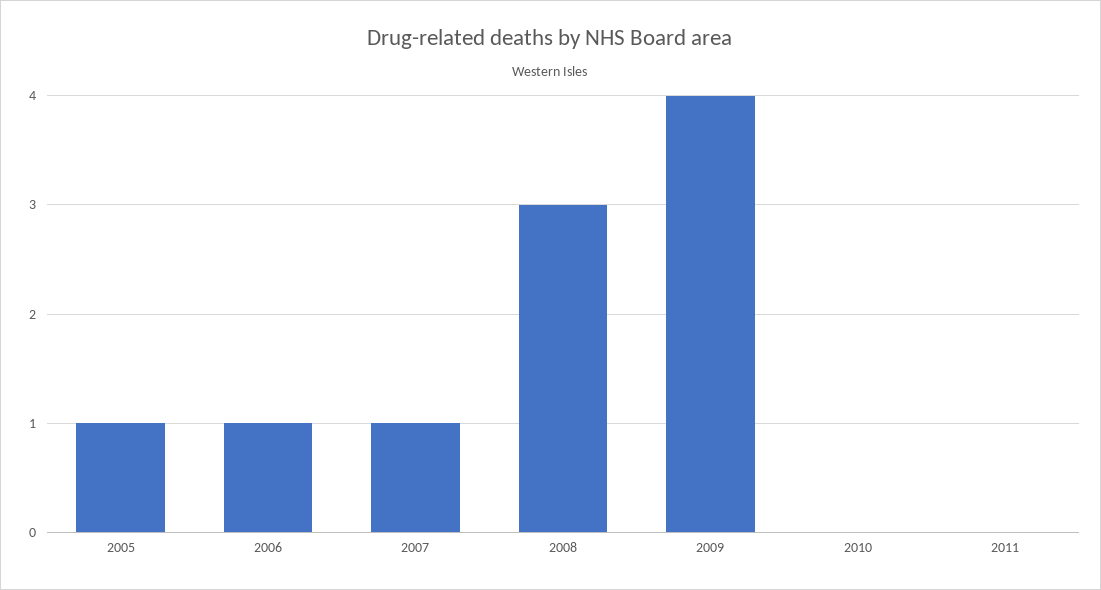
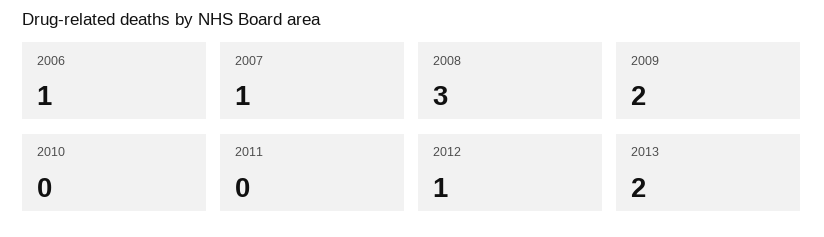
2005: 1 -> none
2009: 4 -> 2
2012: none -> 1
2013: none -> 2

